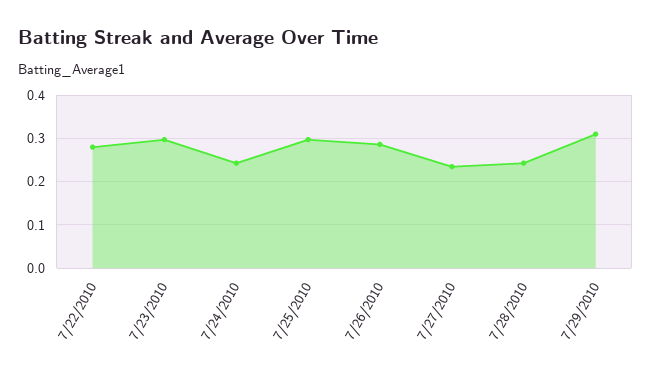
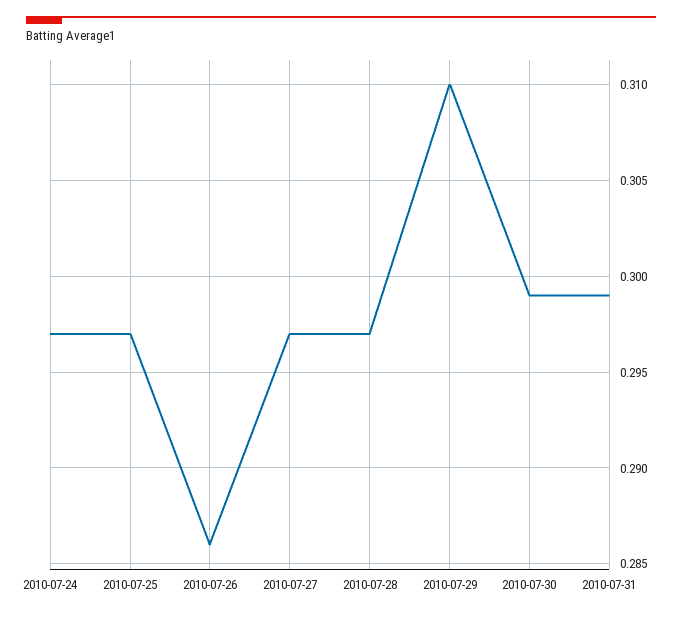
7/22/2010: 0.28 -> none
7/23/2010: 0.3 -> none
7/24/2010: 0.24 -> 0.297
7/27/2010: 0.24 -> 0.297
7/28/2010: 0.24 -> 0.297
2010-07-30: none -> 0.299
2010-07-31: none -> 0.299

